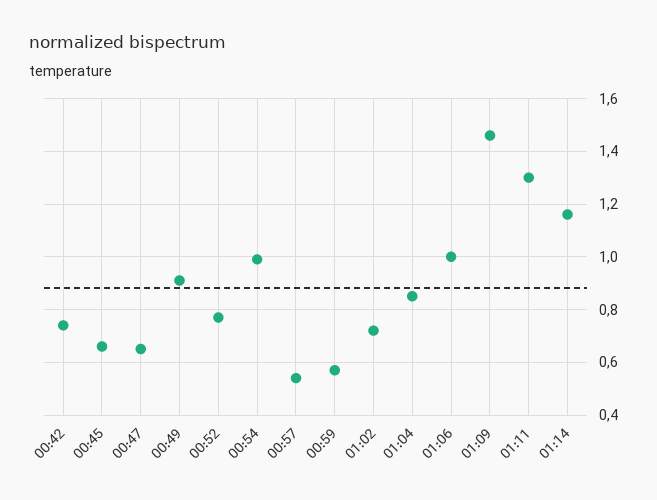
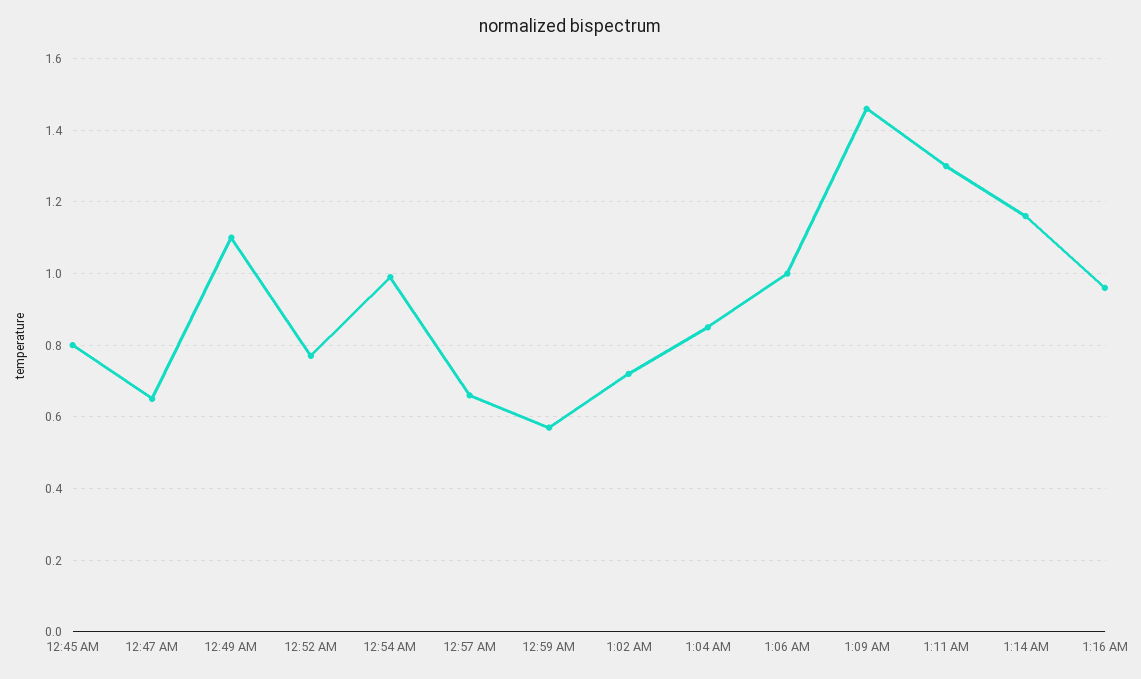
00:42: 0.75 -> none
00:45: 0.65 -> 0.8
00:49: 0.9 -> 1.1
00:57: 0.55 -> 0.65
1:16 AM: none -> 0.95

